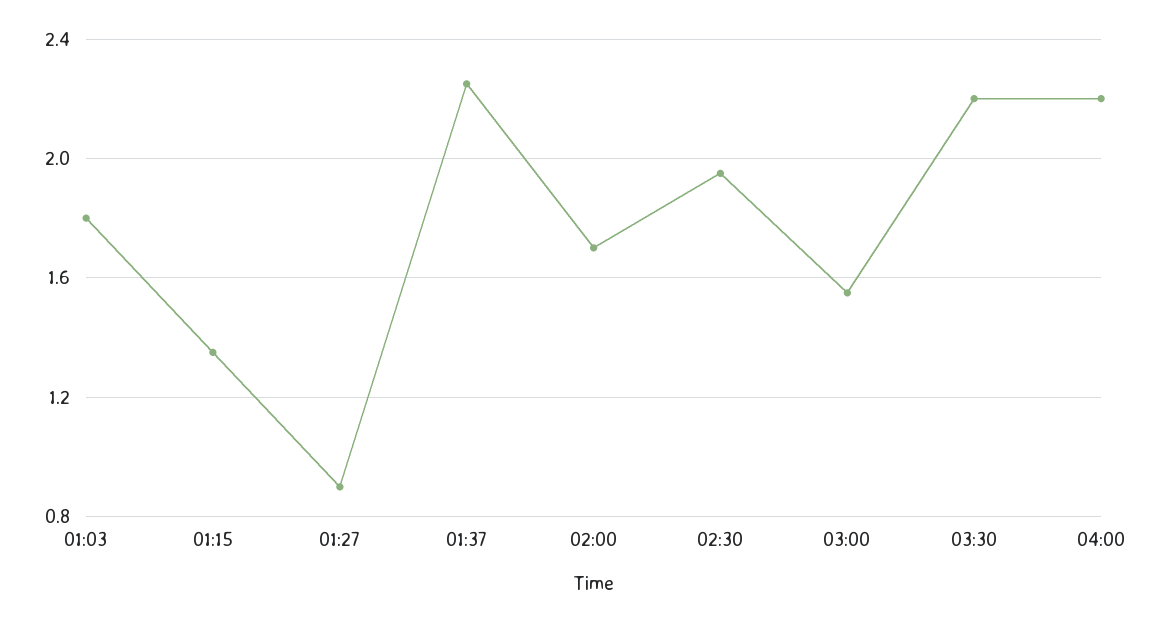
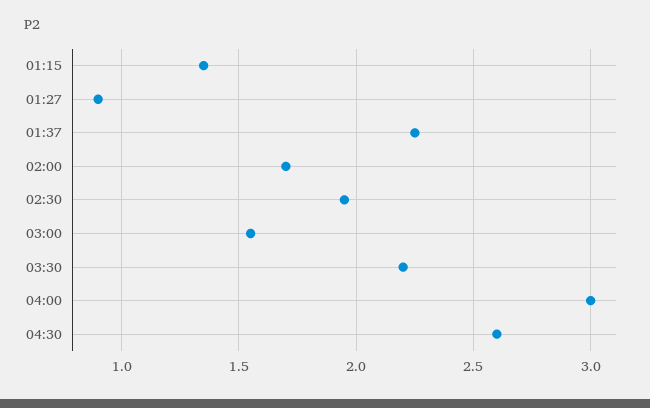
01:03: 1.8 -> none
04:00: 2.2 -> 3
04:30: none -> 2.6

